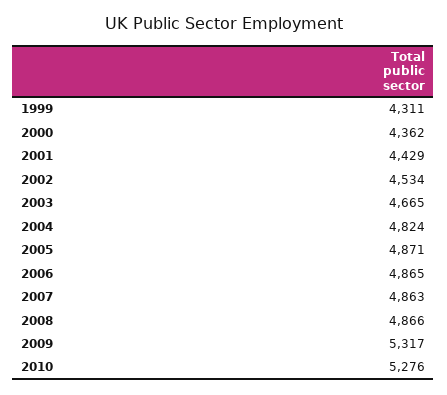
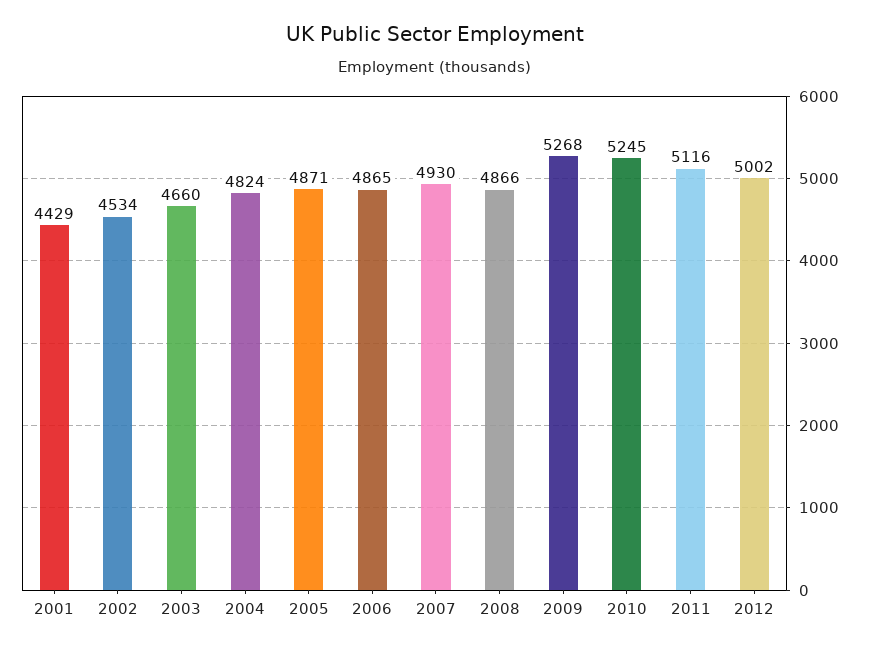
1999: 4311 -> none
2000: 4362 -> none
2003: 4665 -> 4660
2007: 4863 -> 4930
2009: 5317 -> 5268
2010: 5276 -> 5245
2011: none -> 5116
2012: none -> 5002

